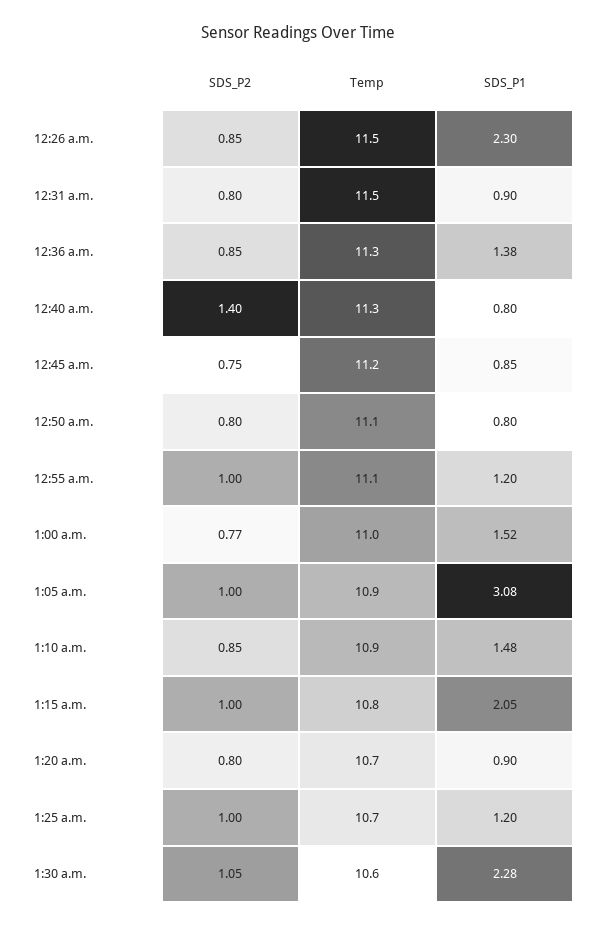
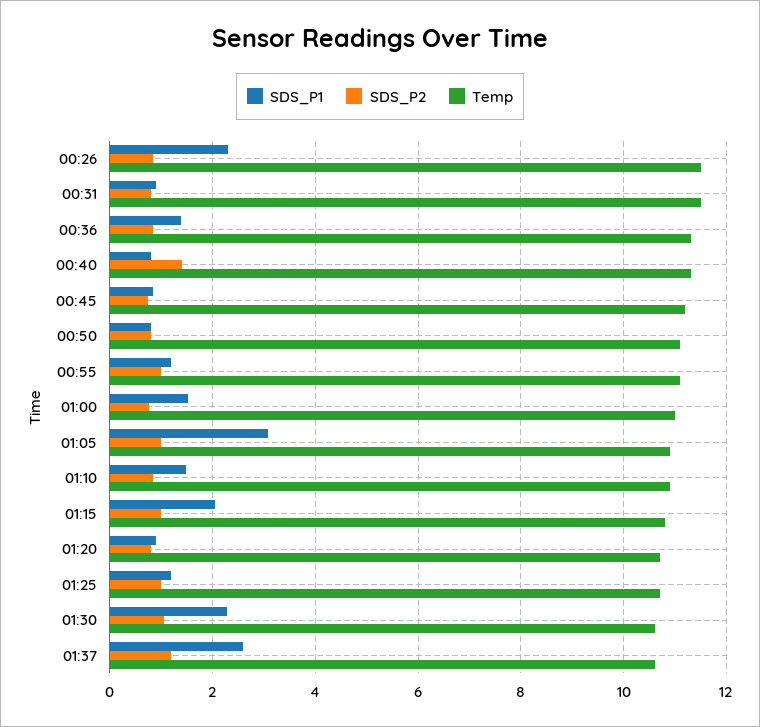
SDS_P1, 01:37: none -> 2.6
SDS_P2, 01:37: none -> 1.2
Temp, 01:37: none -> 10.6

